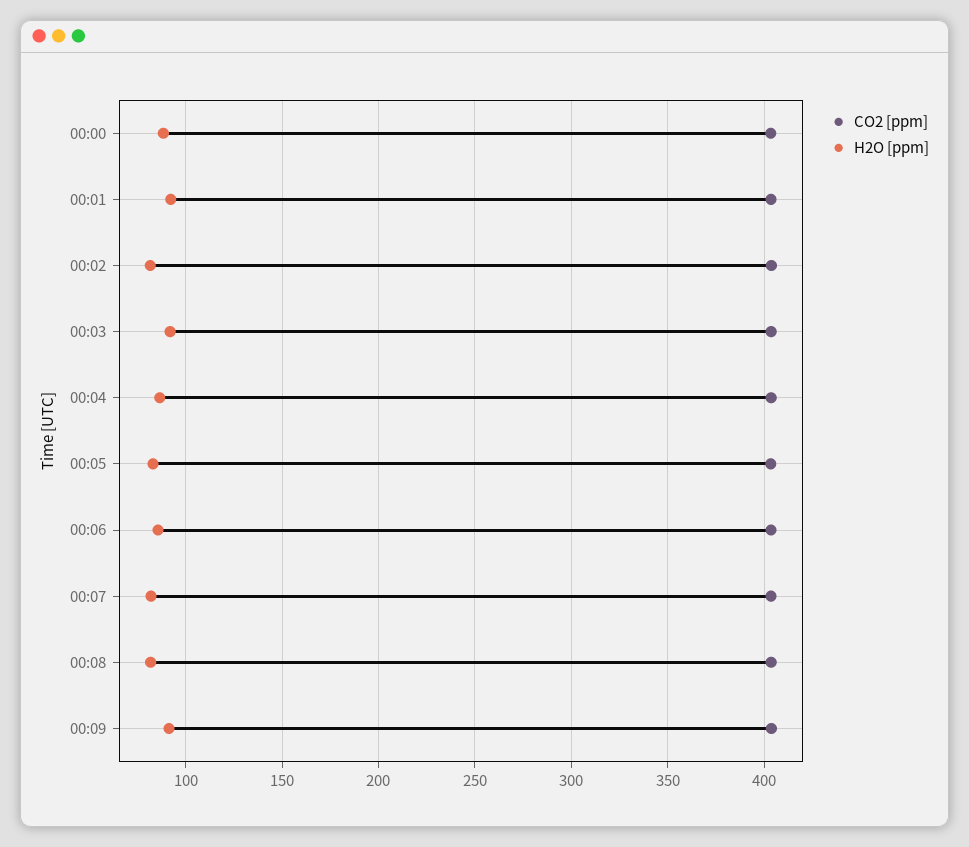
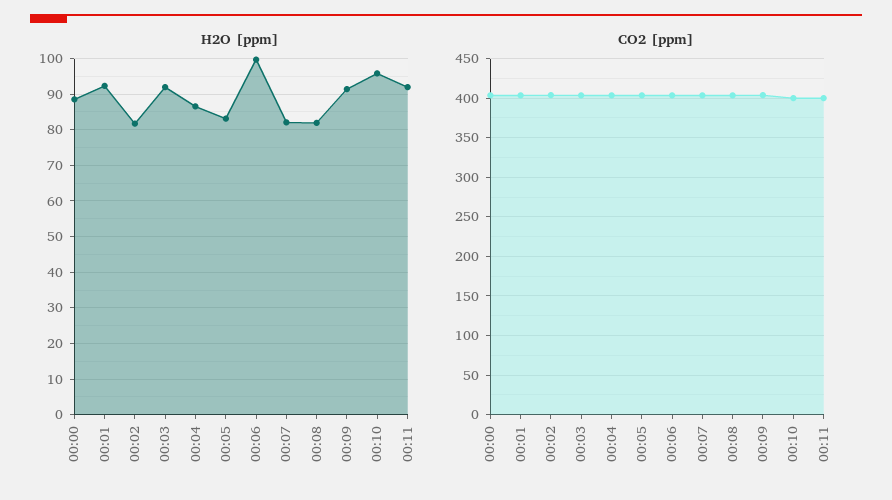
H2O [ppm], 00:06: 85 -> 100
H2O [ppm], 00:10: none -> 96
H2O [ppm], 00:11: none -> 92
CO2 [ppm], 00:10: none -> 400
CO2 [ppm], 00:11: none -> 400

